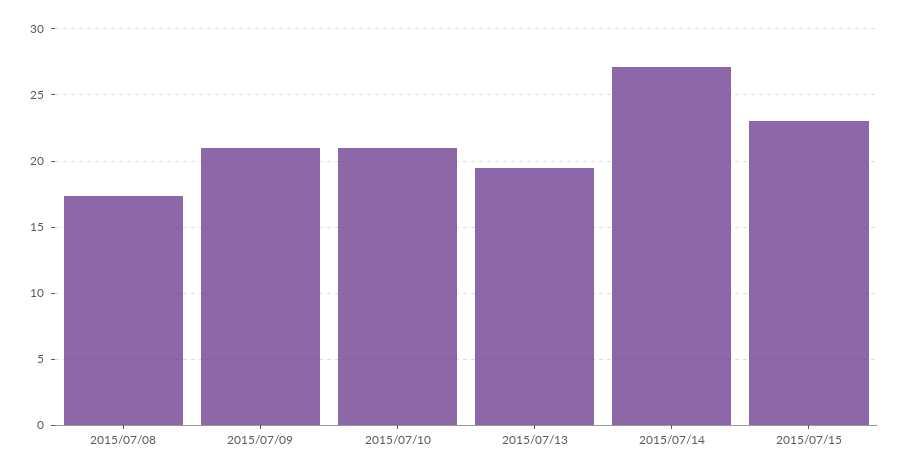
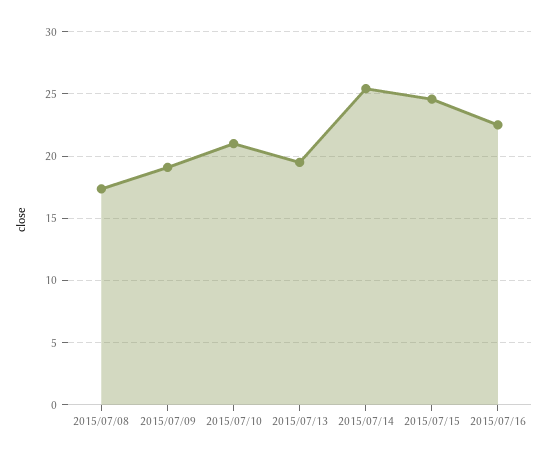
2015/07/09: 21 -> 19
2015/07/14: 27 -> 25.5
2015/07/15: 23 -> 24.5
2015/07/16: none -> 22.5

